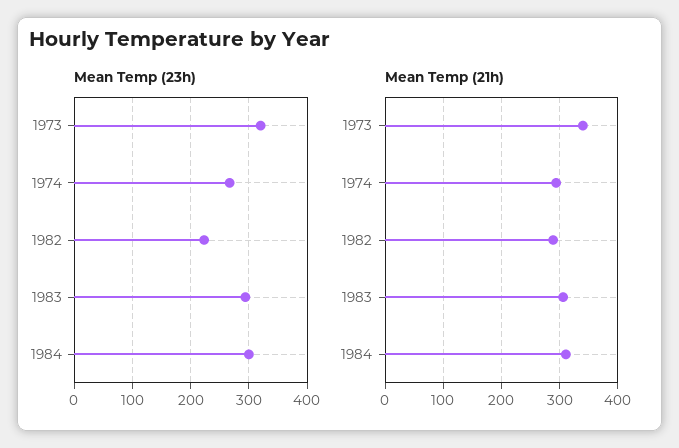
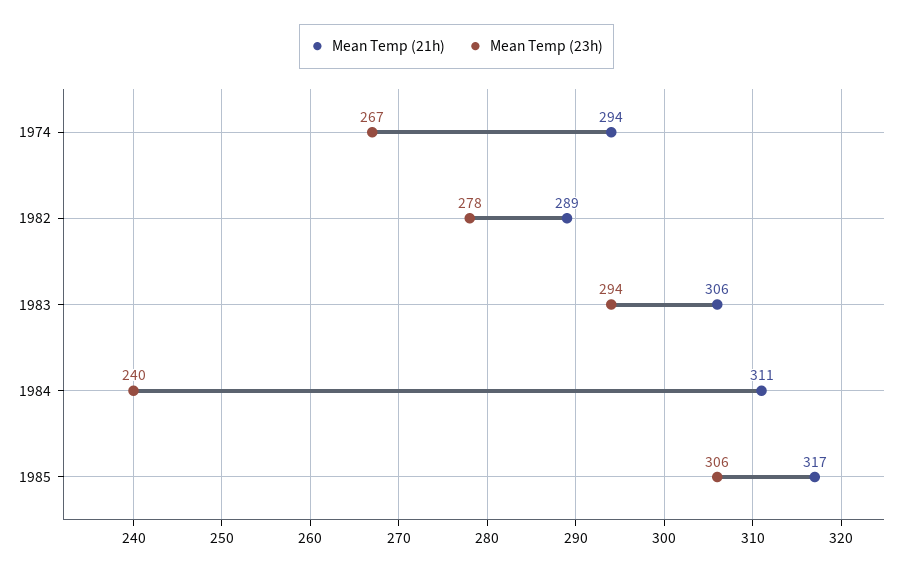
Mean Temp (23h), 1973: 320 -> none
Mean Temp (23h), 1982: 220 -> 278
Mean Temp (23h), 1984: 300 -> 240
Mean Temp (21h), 1973: 340 -> none
Mean Temp (21h), 1985: none -> 317
Mean Temp (23h), 1985: none -> 306

